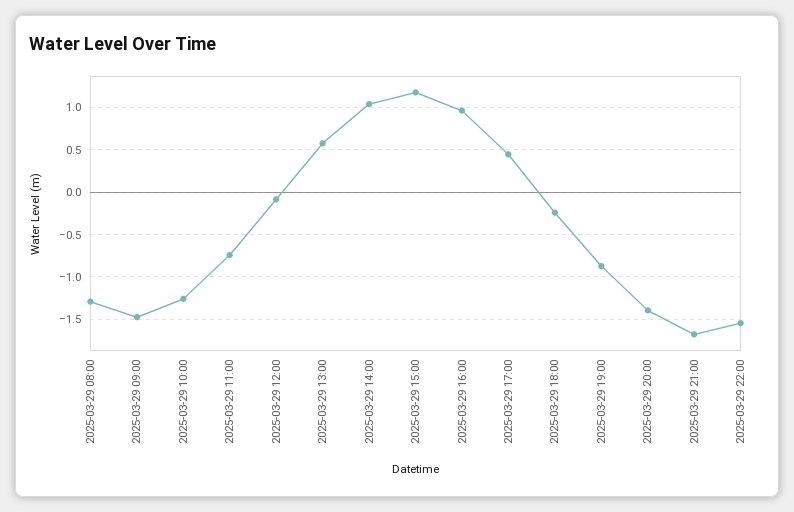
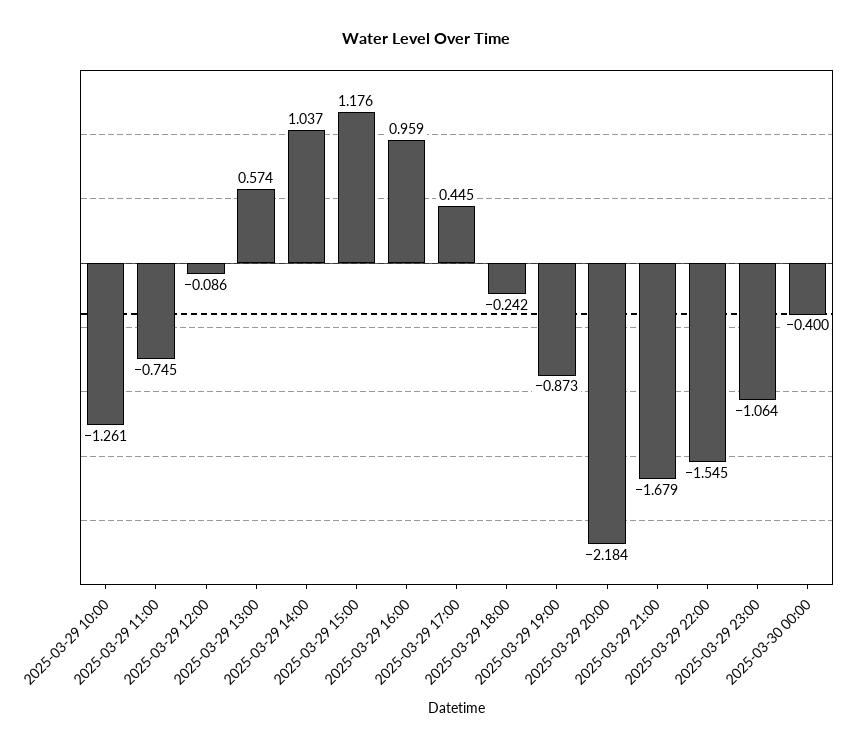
2025-03-29 08:00: -1.3 -> none
2025-03-29 09:00: -1.5 -> none
2025-03-29 20:00: -1.4 -> -2.184
2025-03-29 23:00: none -> -1.064
2025-03-30 00:00: none -> -0.4

